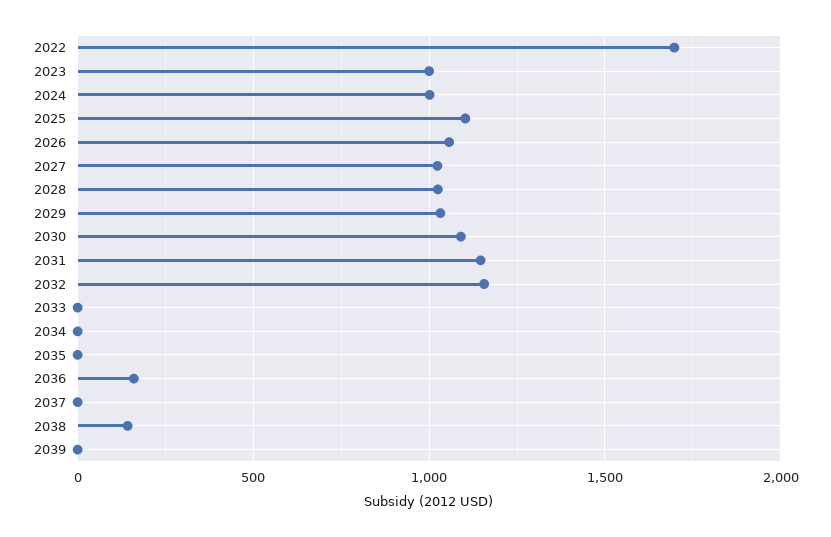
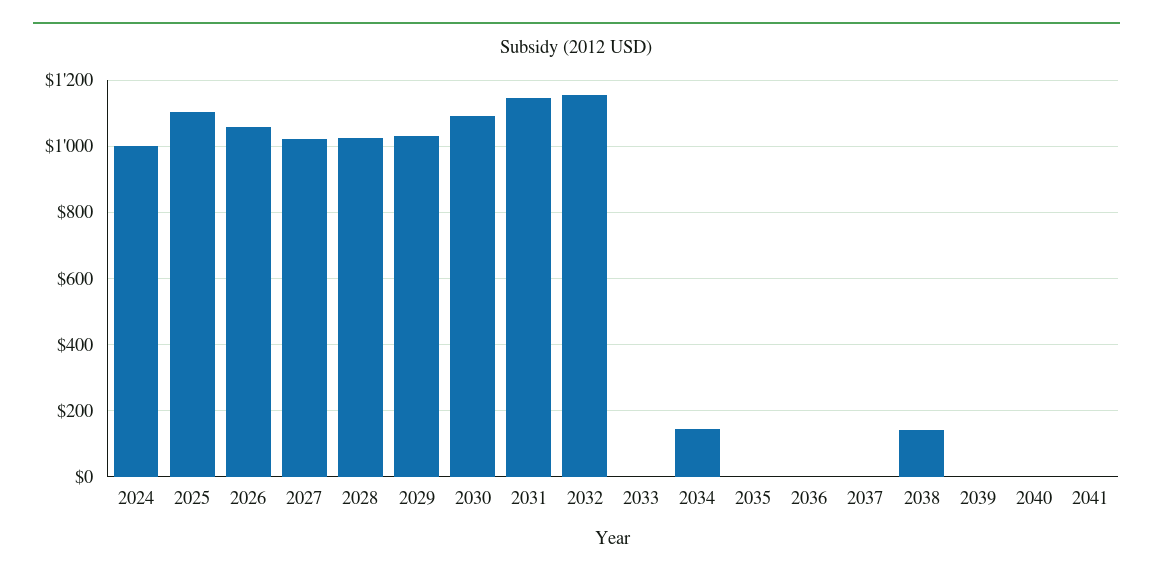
2022: 1700 -> none
2023: 1000 -> none
2034: 0 -> 140
2036: 150 -> 0
2040: none -> 0
2041: none -> 0

